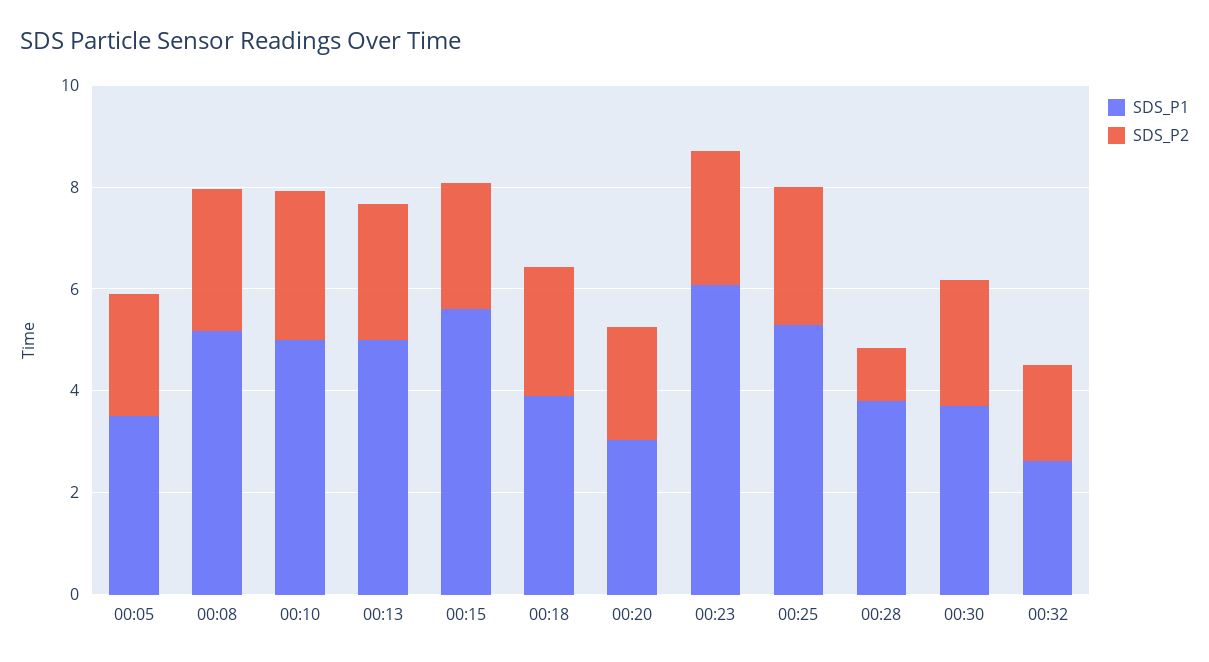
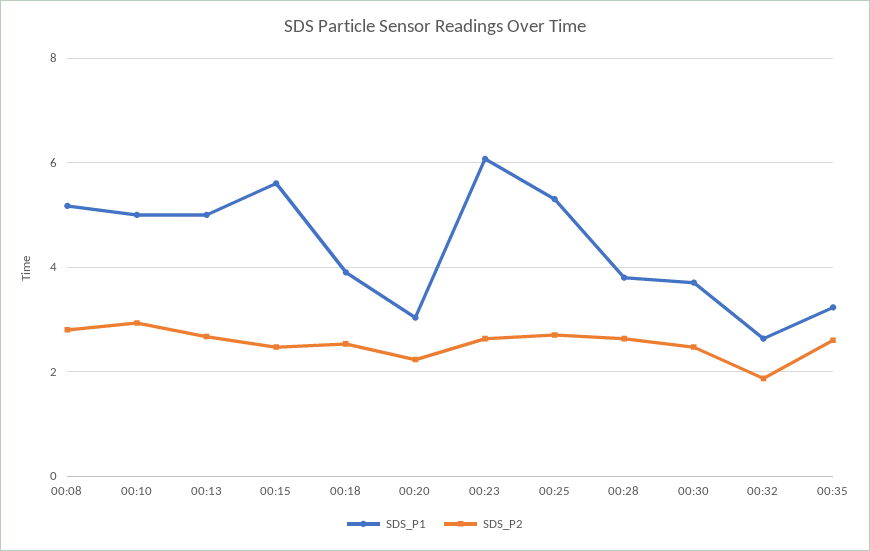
SDS_P1, 00:05: 3.5 -> none
SDS_P2, 00:05: 2.5 -> none
SDS_P2, 00:28: 1 -> 2.6
SDS_P1, 00:35: none -> 3.2
SDS_P2, 00:35: none -> 2.6

